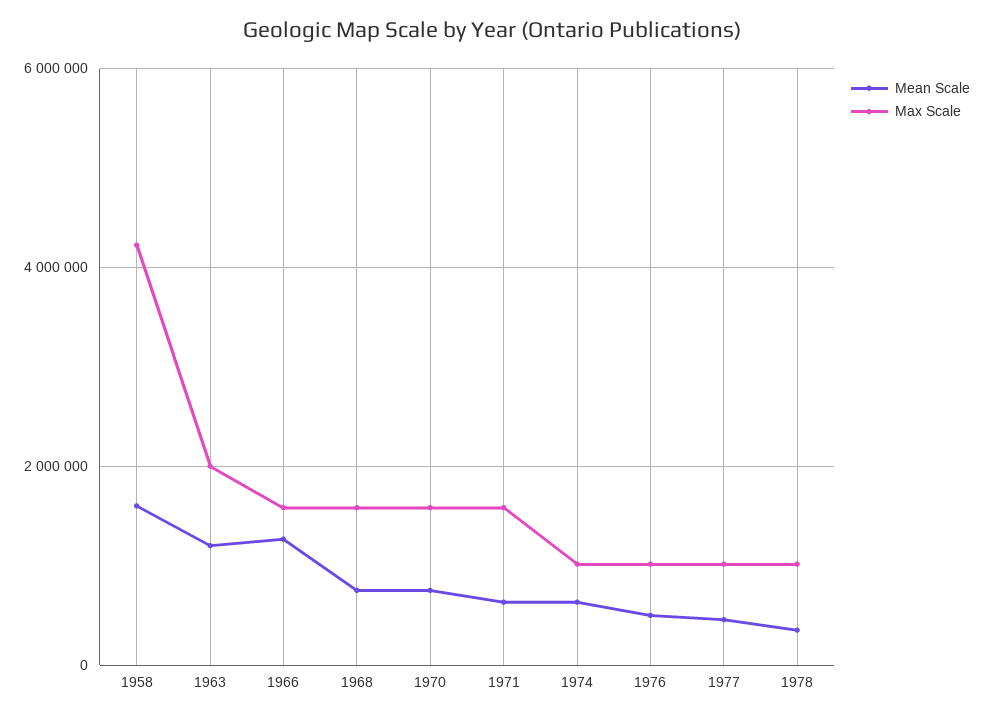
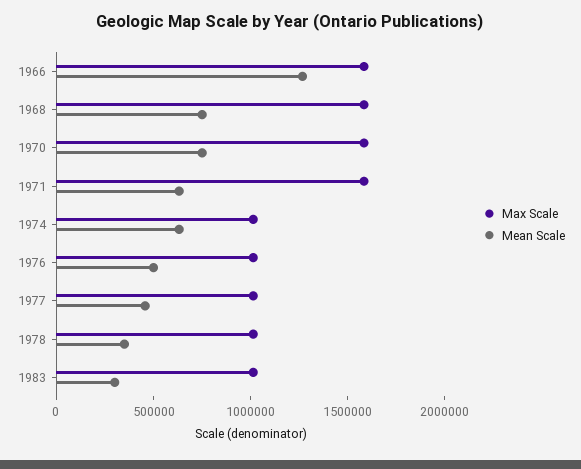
Mean Scale, 1958: 1600000 -> none
Max Scale, 1958: 4200000 -> none
Mean Scale, 1963: 1200000 -> none
Max Scale, 1963: 2000000 -> none
Max Scale, 1983: none -> 1000000
Mean Scale, 1983: none -> 300000

